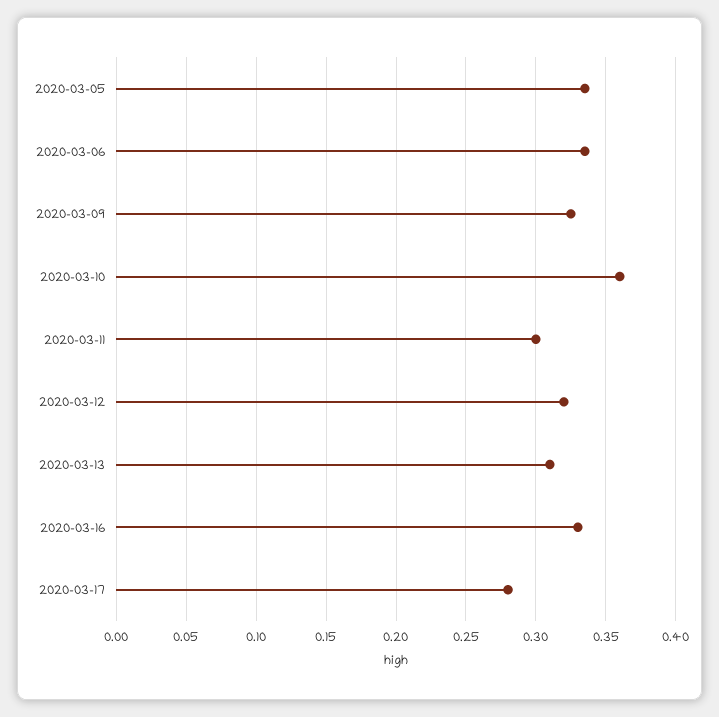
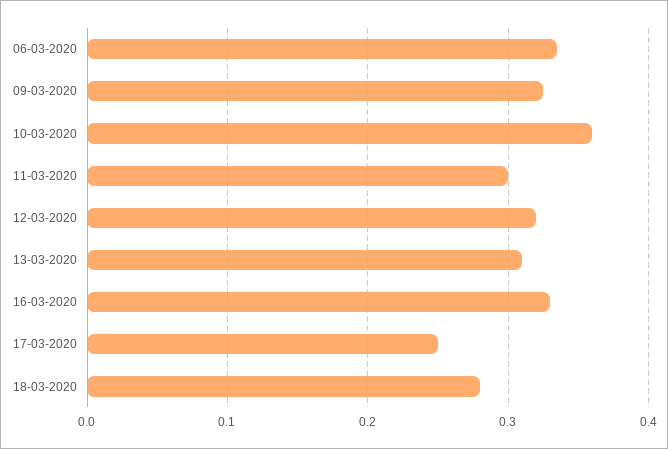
2020-03-05: 0.335 -> none
2020-03-17: 0.28 -> 0.25
18-03-2020: none -> 0.28

